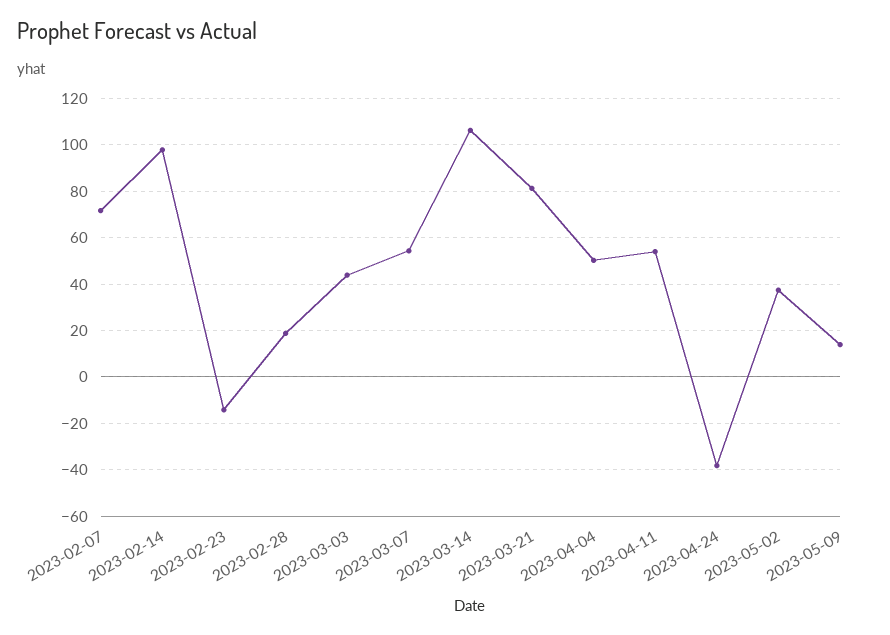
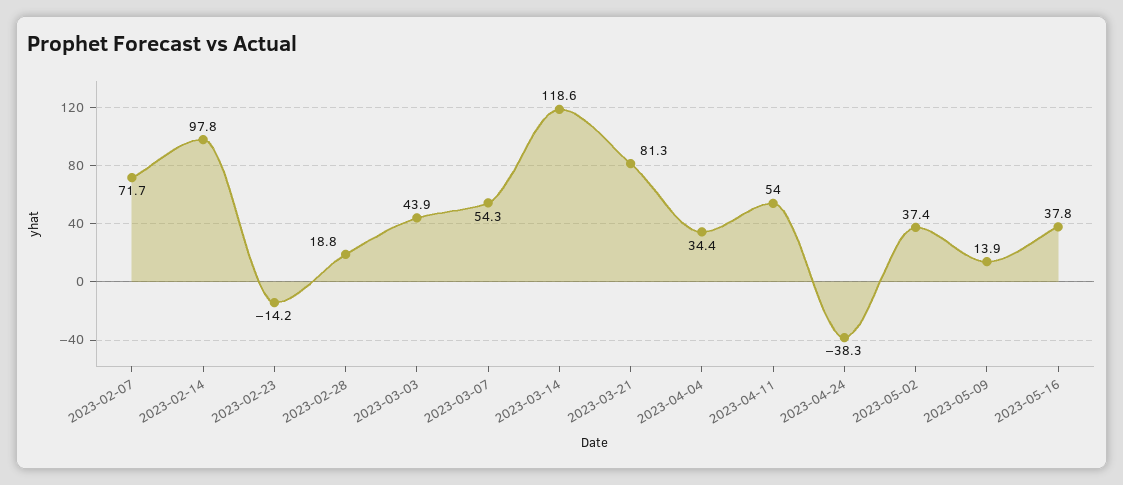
2023-03-14: 105 -> 118.6
2023-04-04: 50 -> 34.4
2023-05-16: none -> 37.8

